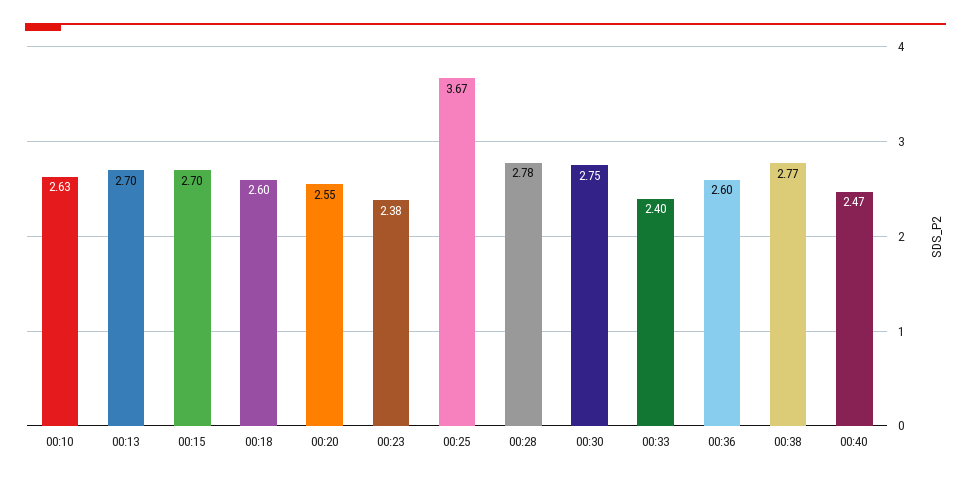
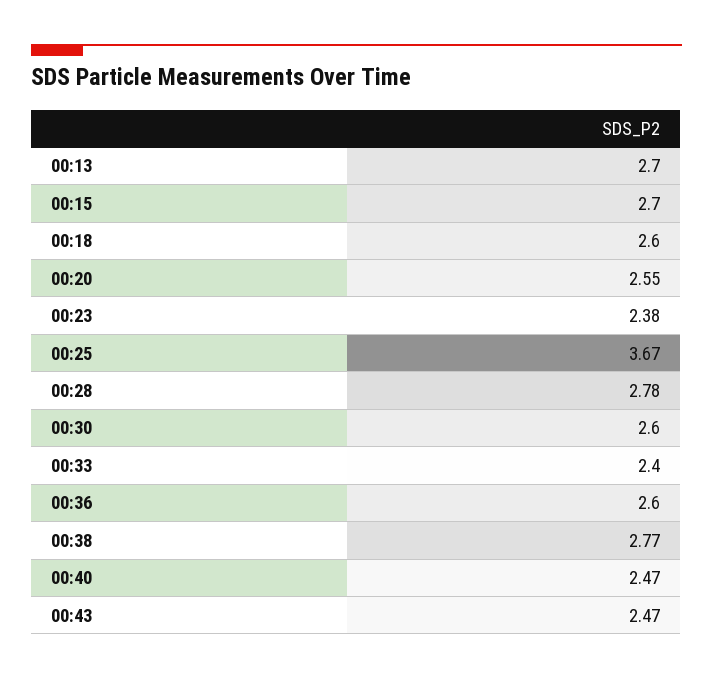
00:10: 2.63 -> none
00:30: 2.75 -> 2.6
00:43: none -> 2.47

